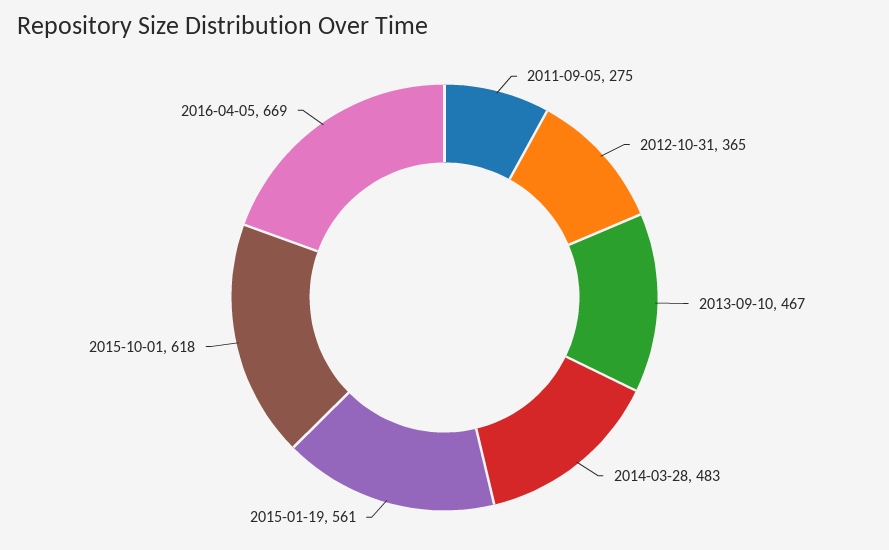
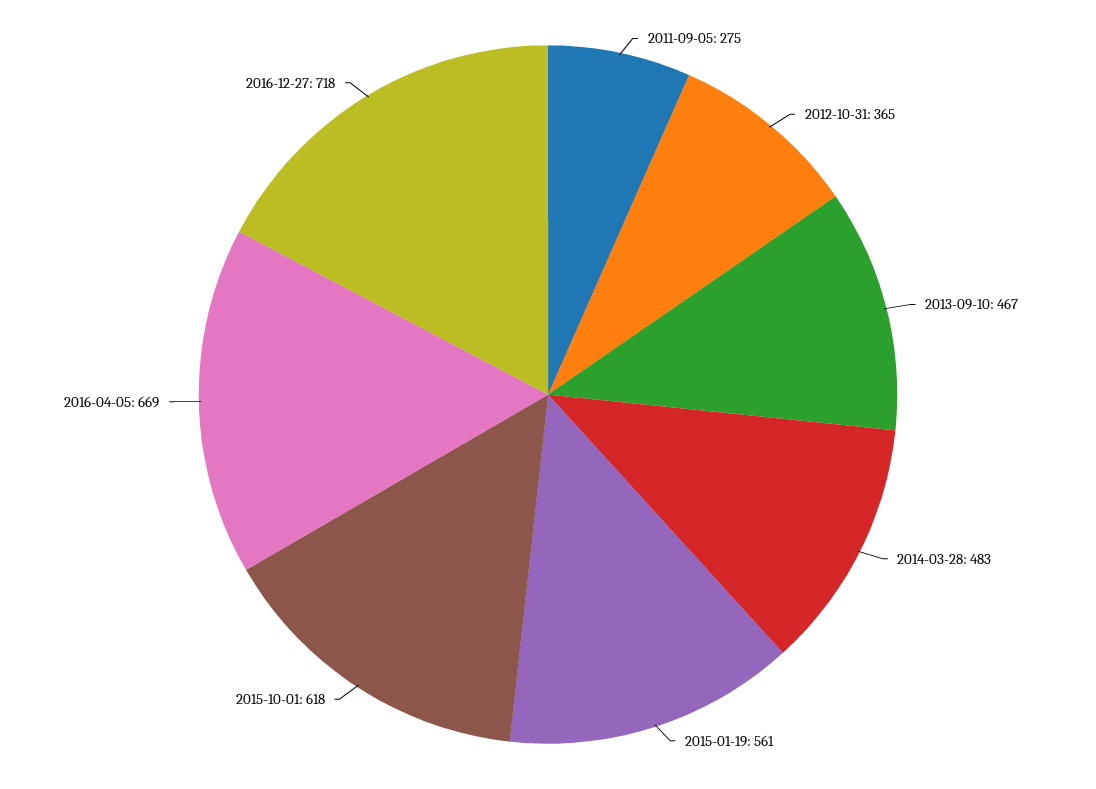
2016-12-27: none -> 718

